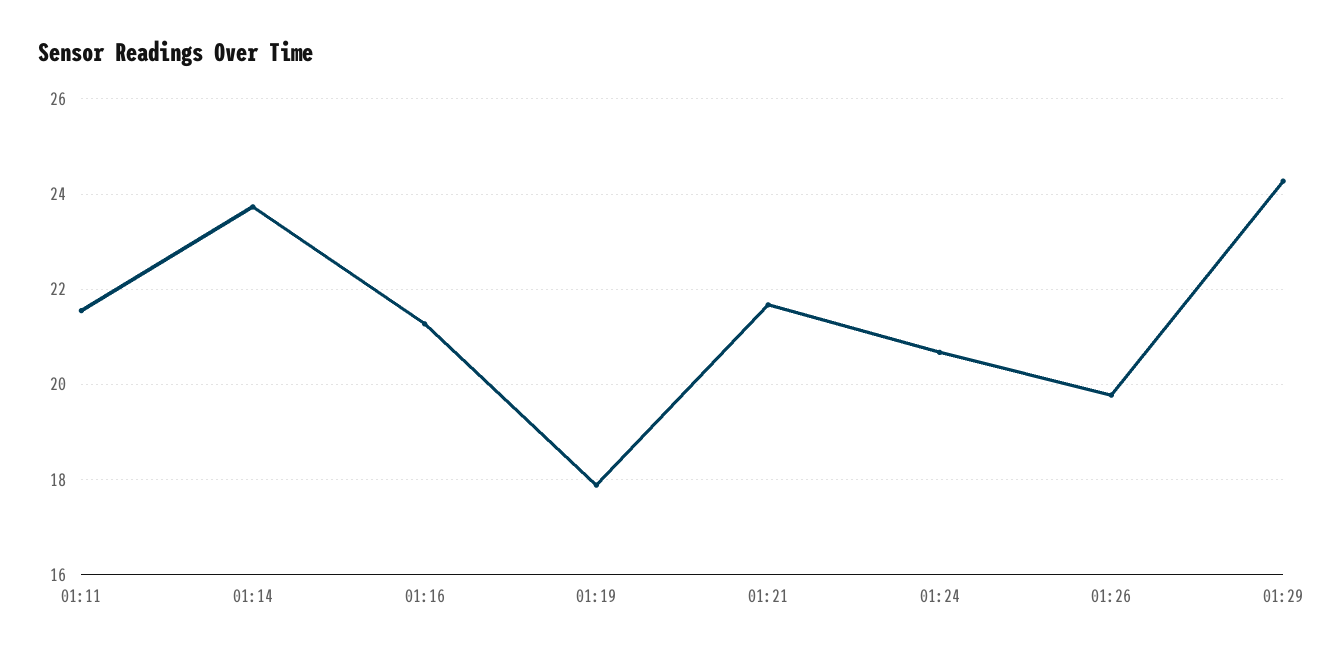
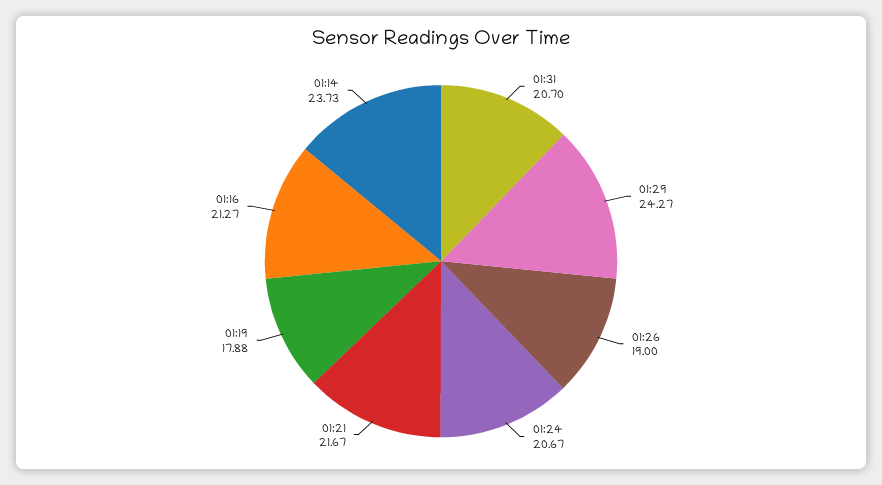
01:11: 21.6 -> none
01:26: 19.8 -> 19
01:31: none -> 20.7

